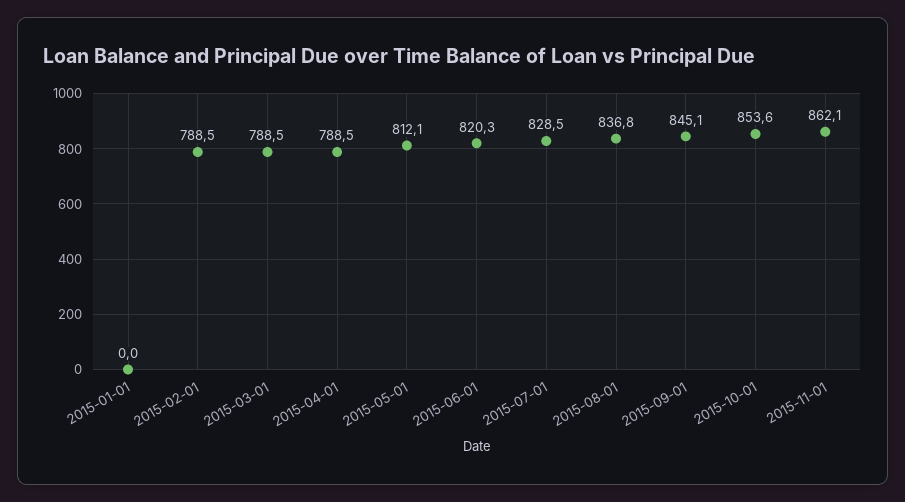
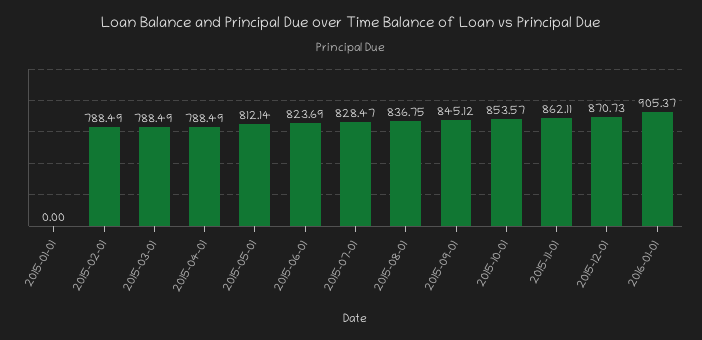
2015-06-01: 820.3 -> 823.69
2015-12-01: none -> 870.73
2016-01-01: none -> 905.37

